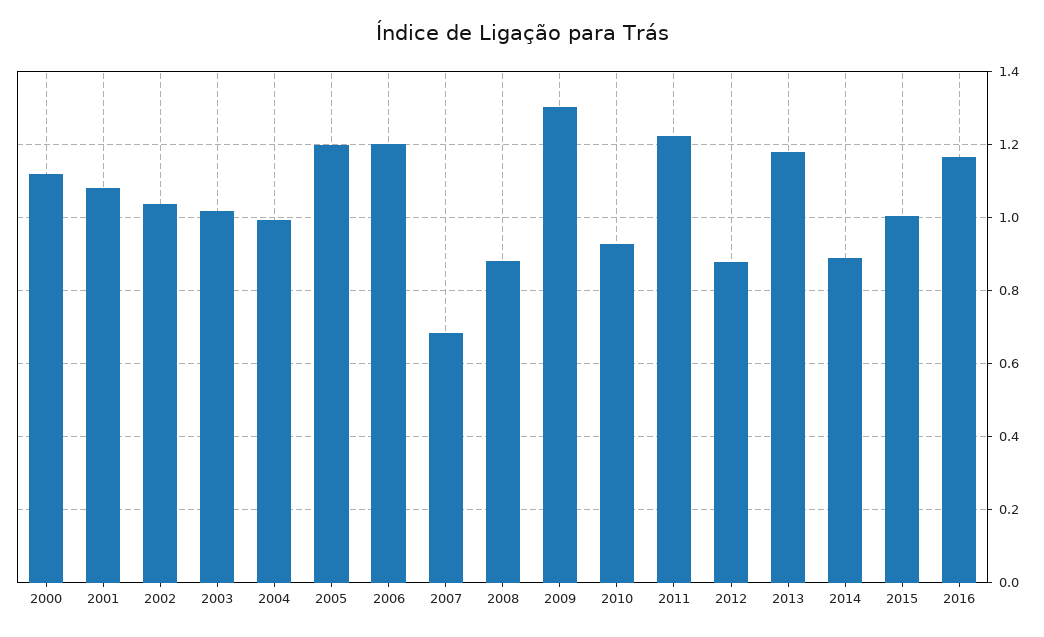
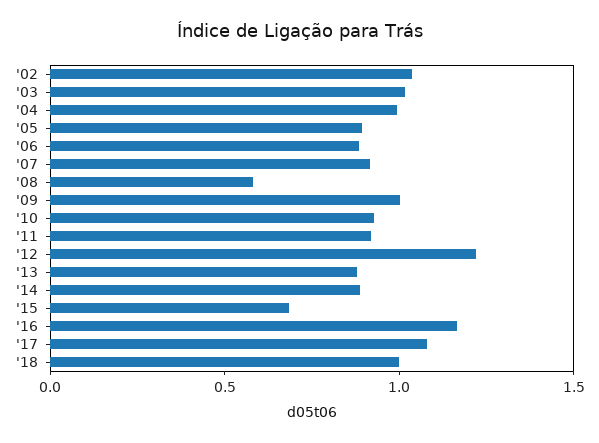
2000: 1.12 -> none
2001: 1.08 -> none
2005: 1.2 -> 0.9
2006: 1.2 -> 0.9
2007: 0.68 -> 0.9
2008: 0.88 -> 0.6
2009: 1.3 -> 1
2011: 1.22 -> 0.9
2012: 0.88 -> 1.2
2013: 1.18 -> 0.9
2015: 1 -> 0.7
'17: none -> 1.1
'18: none -> 1

